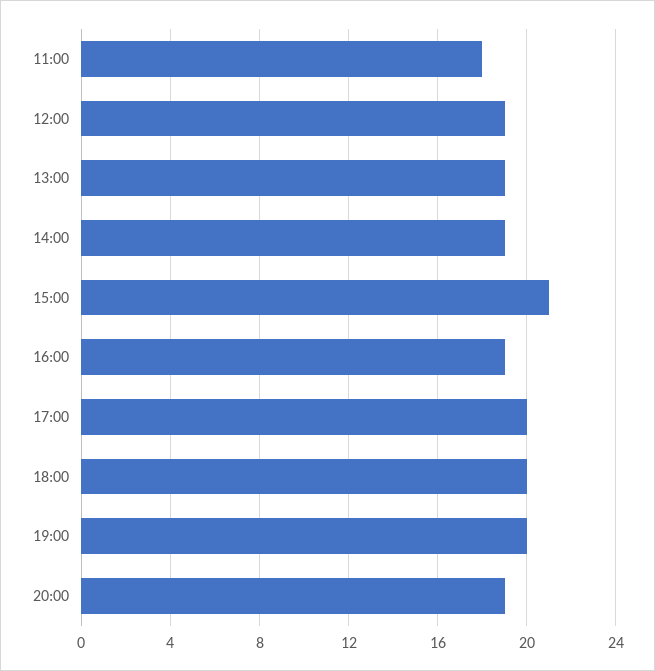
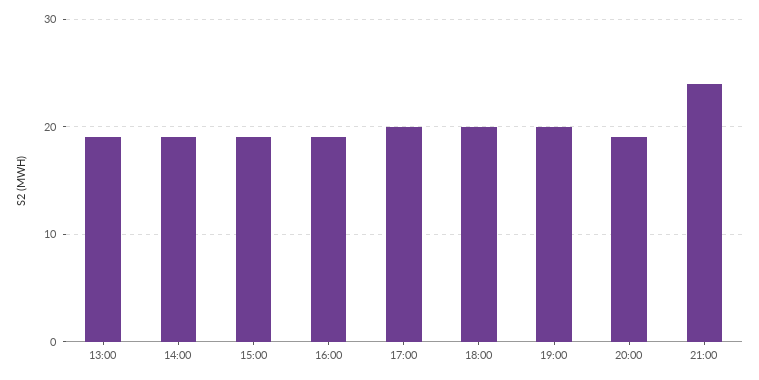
11:00: 18 -> none
12:00: 19 -> none
15:00: 21 -> 19
21:00: none -> 24

